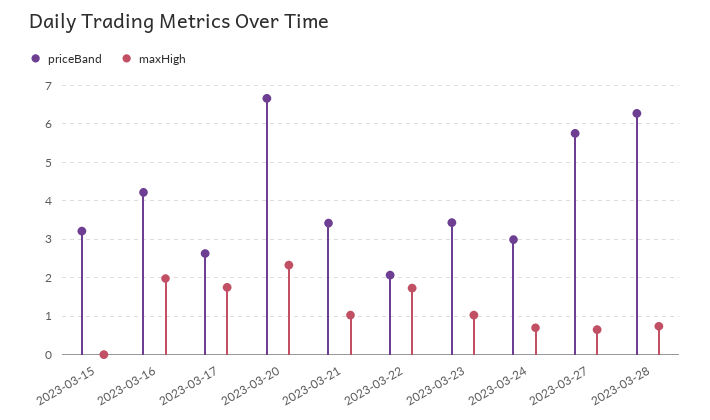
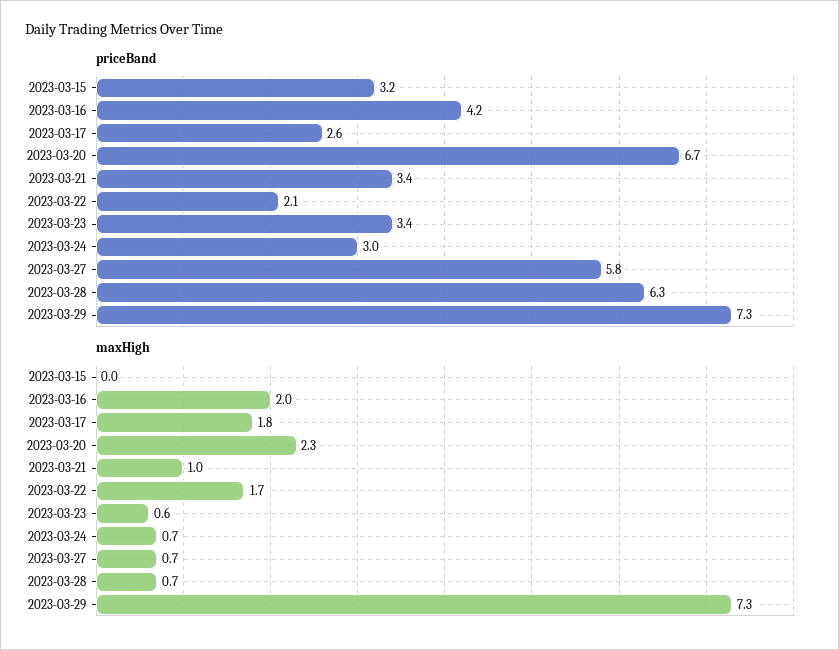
maxHigh, 2023-03-23: 1 -> 0.6
priceBand, 2023-03-29: none -> 7.3
maxHigh, 2023-03-29: none -> 7.3

